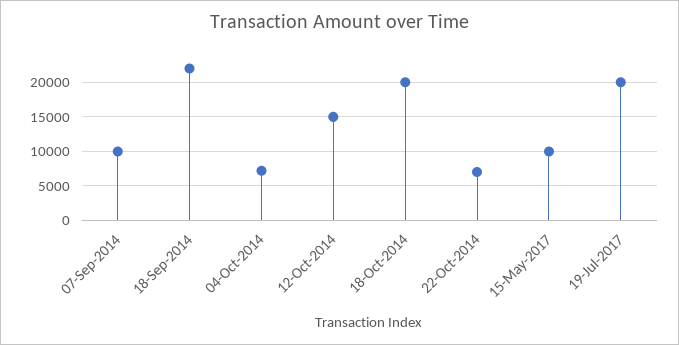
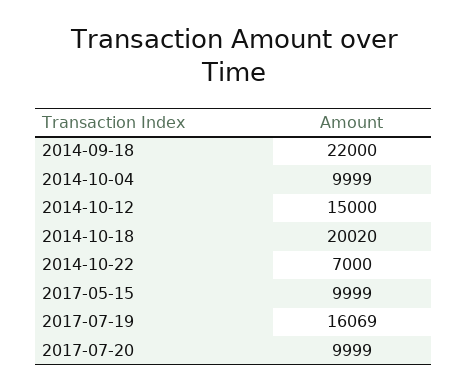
07-Sep-2014: 10000 -> none
04-Oct-2014: 7000 -> 9999
19-Jul-2017: 20000 -> 16069
2017-07-20: none -> 9999

